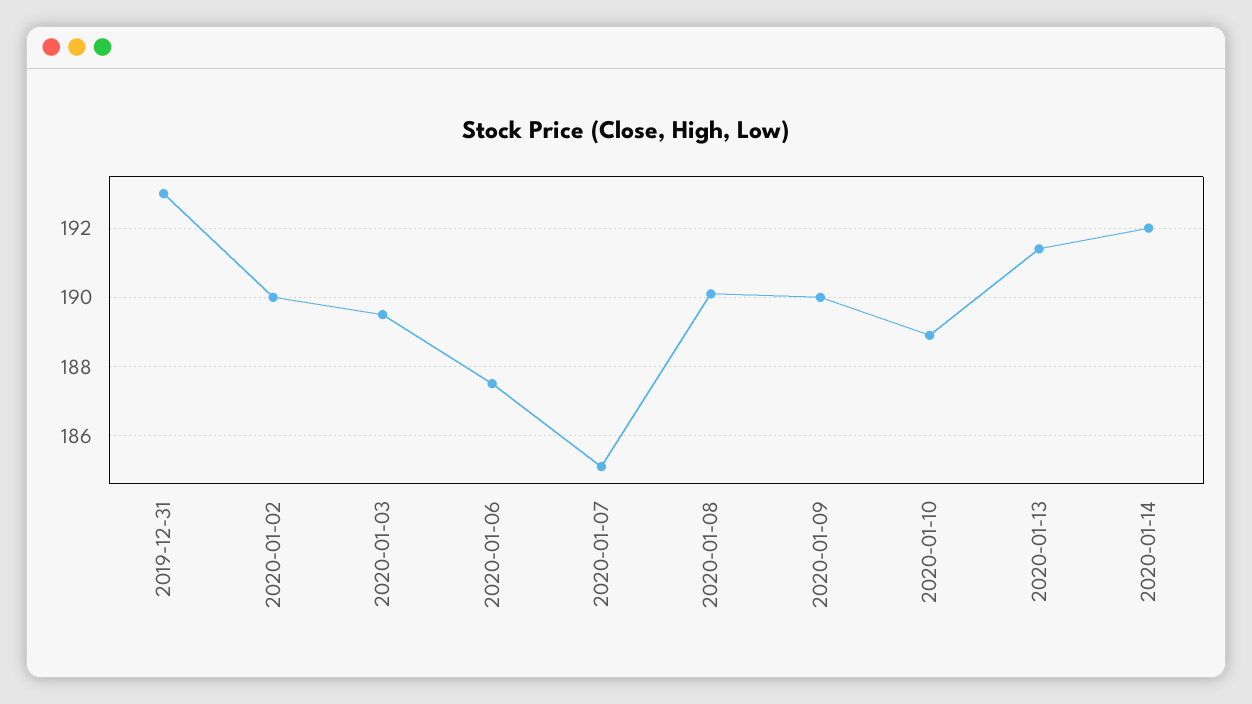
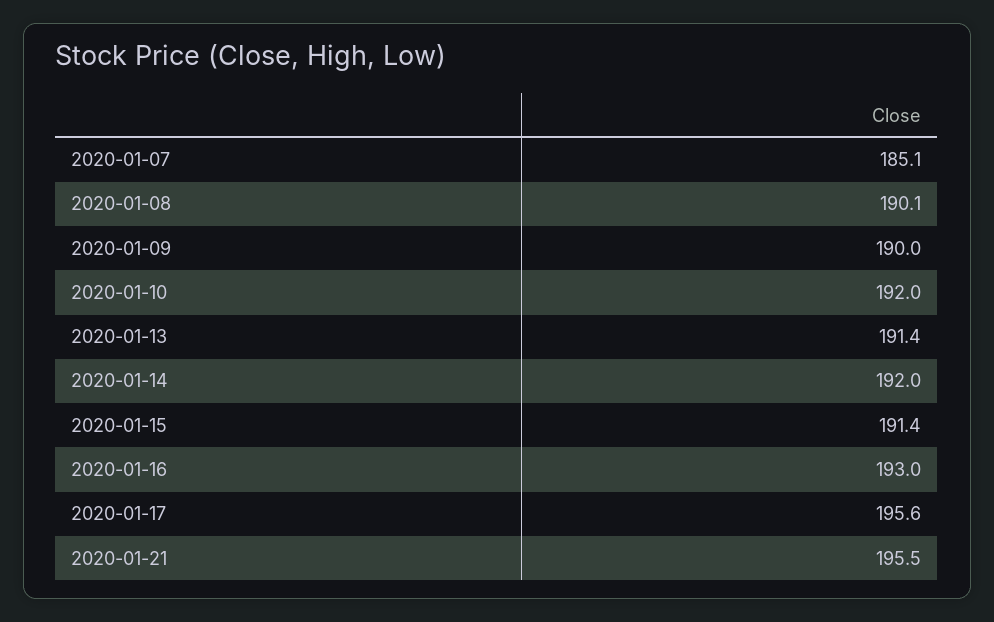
2019-12-31: 193 -> none
2020-01-02: 190 -> none
2020-01-03: 189.5 -> none
2020-01-06: 187.5 -> none
2020-01-10: 189 -> 192
2020-01-15: none -> 191.4
2020-01-16: none -> 193
2020-01-17: none -> 195.6
2020-01-21: none -> 195.5

